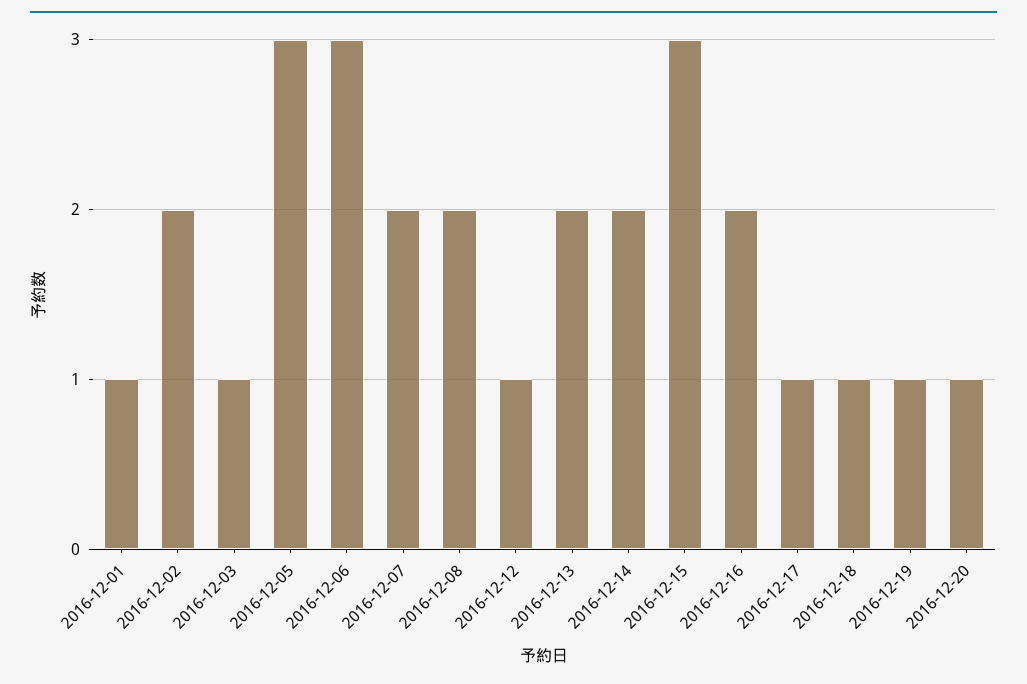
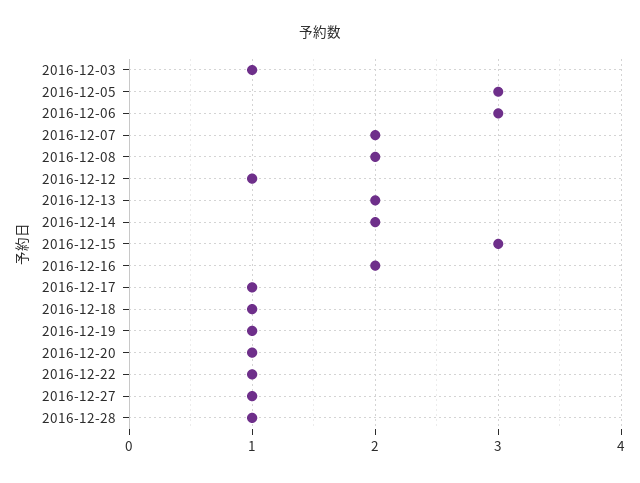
2016-12-01: 1 -> none
2016-12-02: 2 -> none
2016-12-22: none -> 1
2016-12-27: none -> 1
2016-12-28: none -> 1

